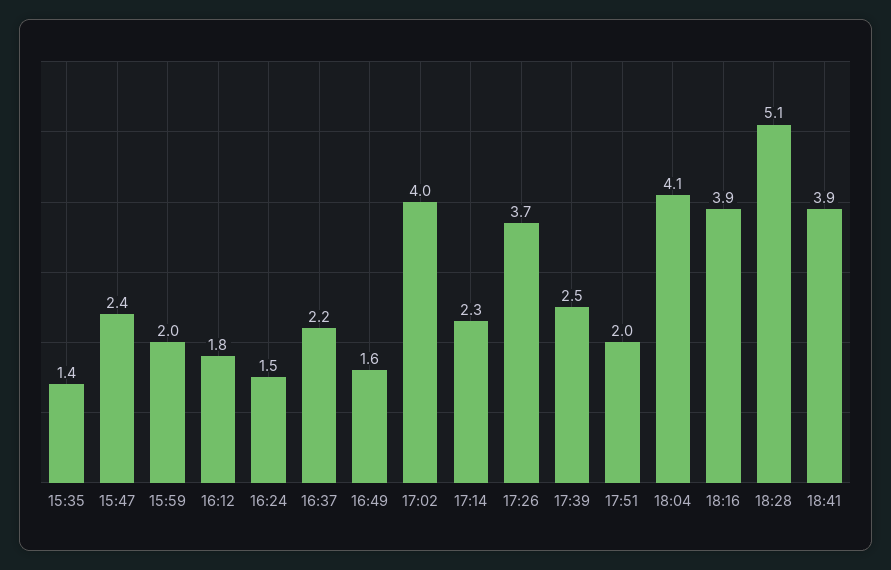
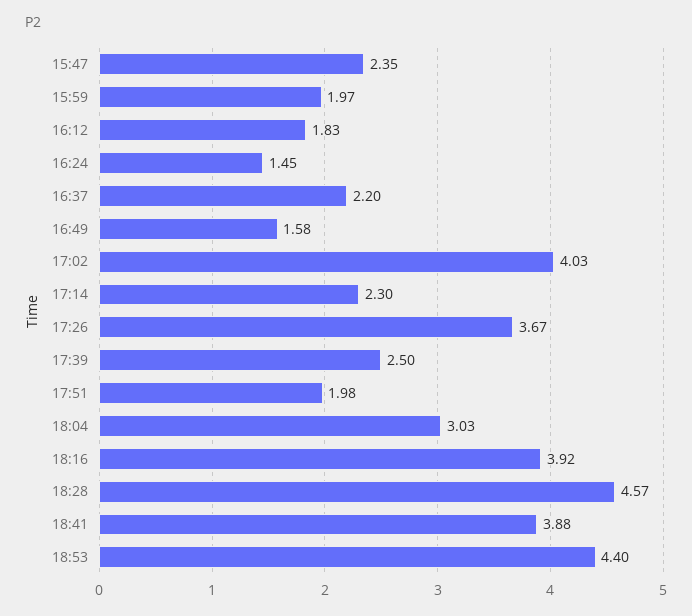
15:35: 1.4 -> none
18:04: 4.1 -> 3.03
18:28: 5.1 -> 4.57
18:53: none -> 4.4

